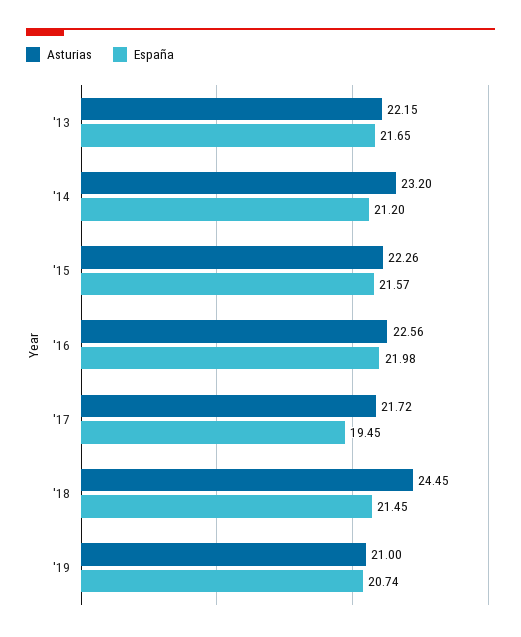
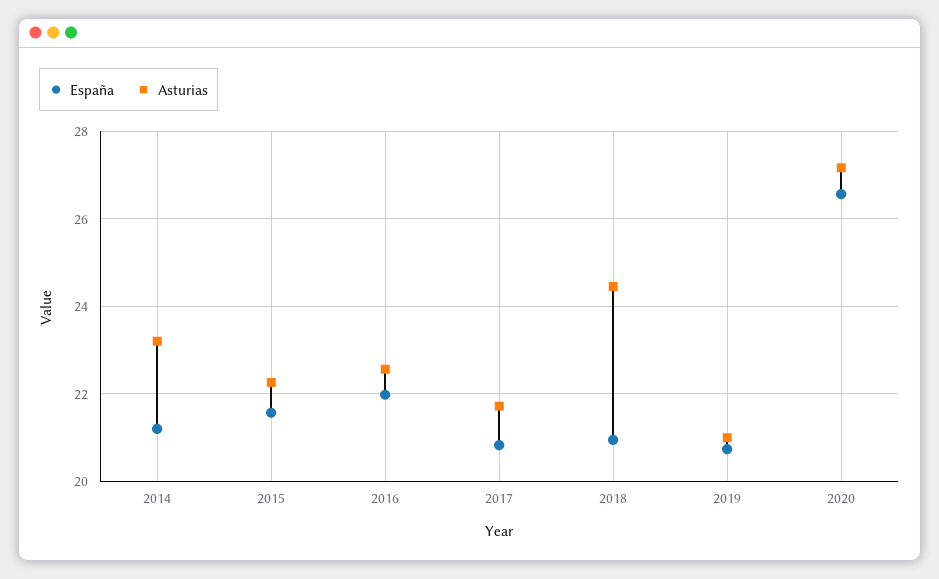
Asturias, '13: 22.15 -> none
España, '13: 21.65 -> none
España, '17: 19.45 -> 20.8
España, '18: 21.45 -> 21
España, 2020: none -> 26.6
Asturias, 2020: none -> 27.2

